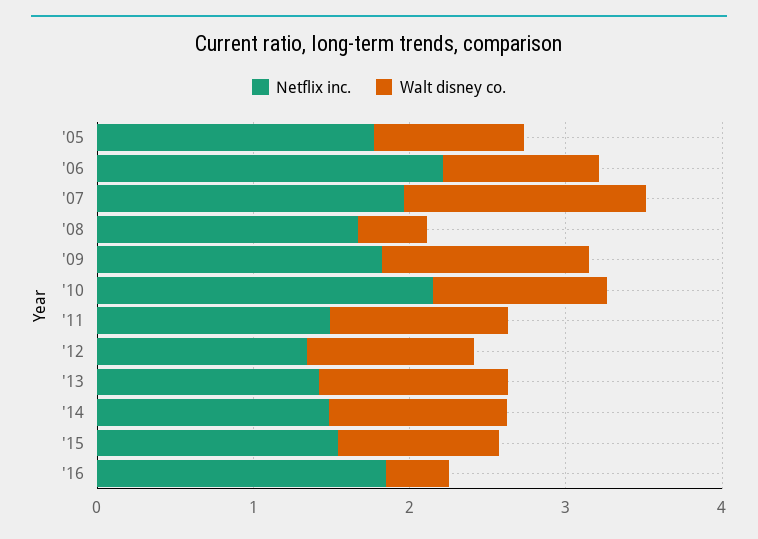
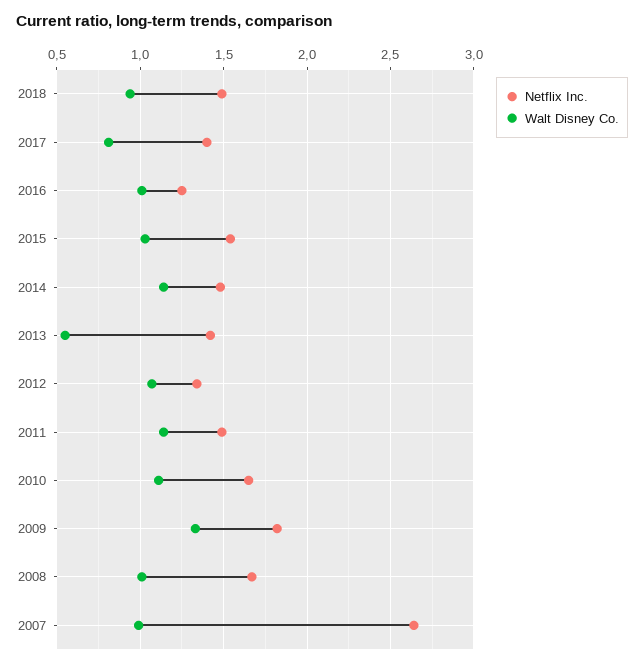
Netflix inc., '05: 1.8 -> none
Walt disney co., '05: 1 -> none
Netflix inc., '06: 2.2 -> none
Walt disney co., '06: 1 -> none
Netflix inc., '07: 2 -> 2.65
Walt disney co., '07: 1.6 -> 1
Walt disney co., '08: 0.4 -> 1
Netflix inc., '10: 2.2 -> 1.65
Walt disney co., '13: 1.2 -> 0.55
Netflix inc., '16: 1.8 -> 1.25
Walt disney co., '16: 0.4 -> 1
Netflix inc., 2018: none -> 1.5
Walt disney co., 2018: none -> 0.95
Netflix inc., 2017: none -> 1.4
Walt disney co., 2017: none -> 0.8

